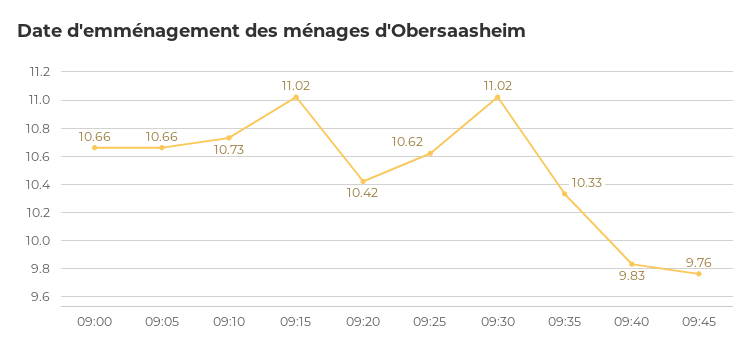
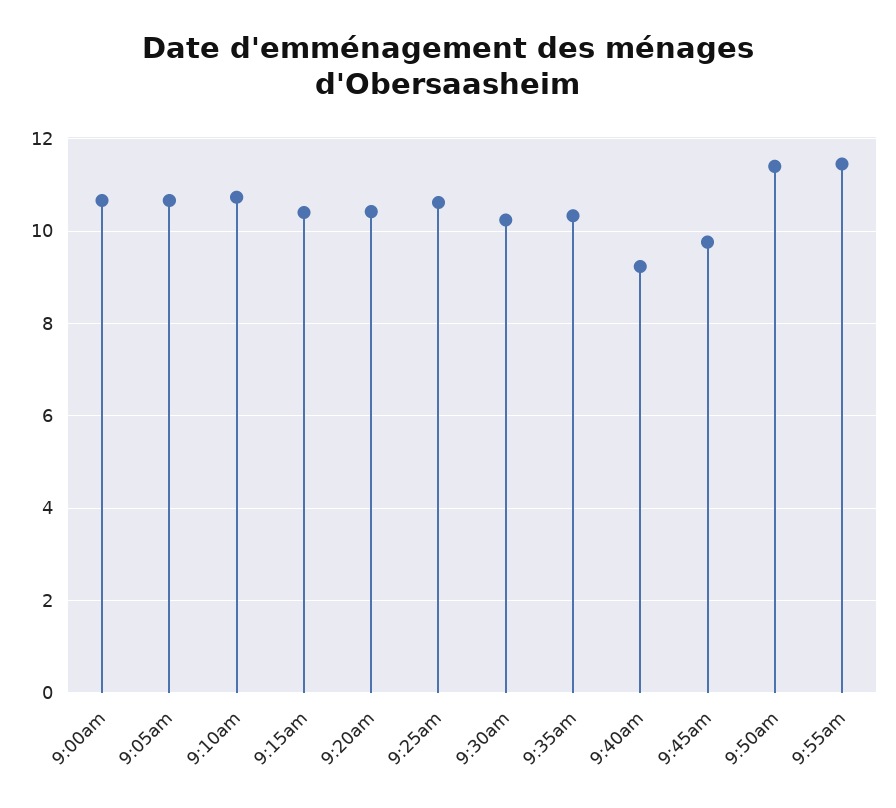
09:15: 11.02 -> 10.4
09:30: 11.02 -> 10.2
09:40: 9.83 -> 9.2
9:50am: none -> 11.4
9:55am: none -> 11.4

